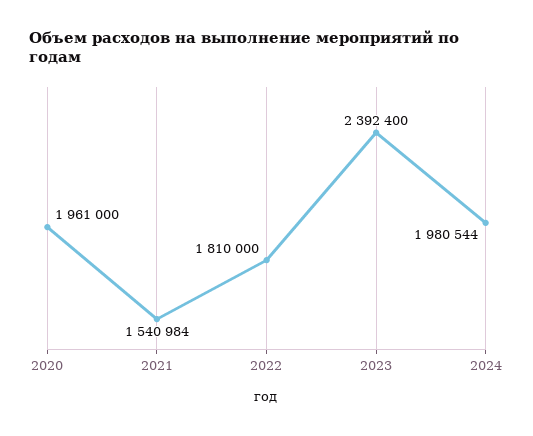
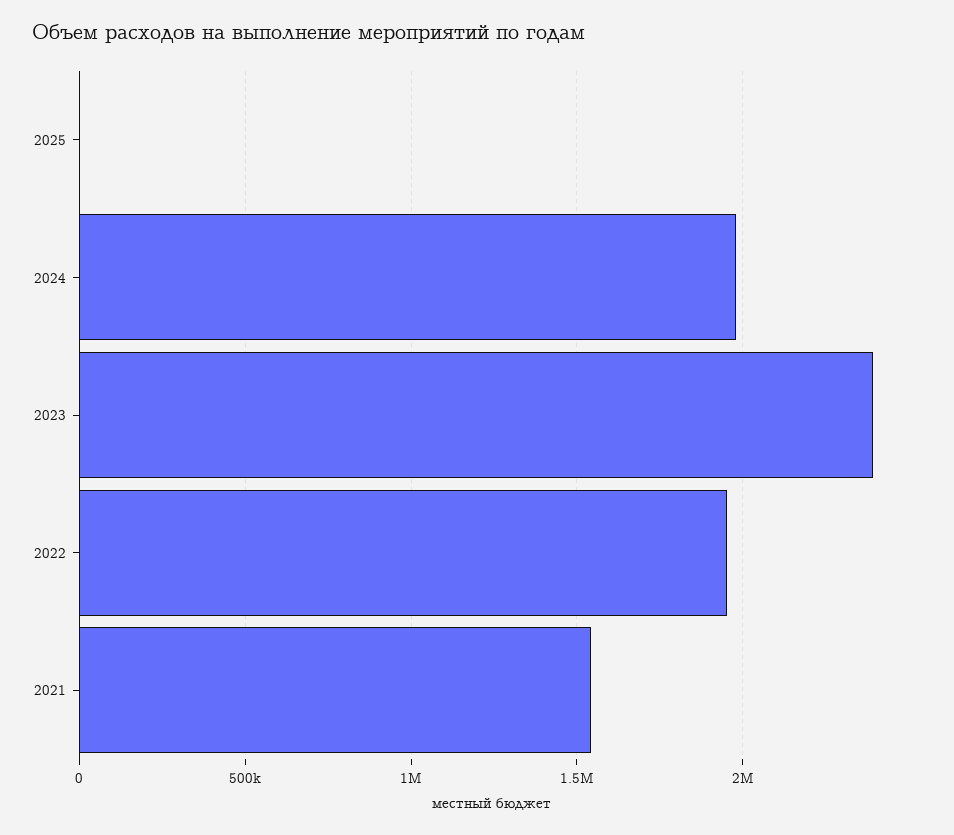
2020: 1961000 -> none
2022: 1810000 -> 1950000
2025: none -> 0

